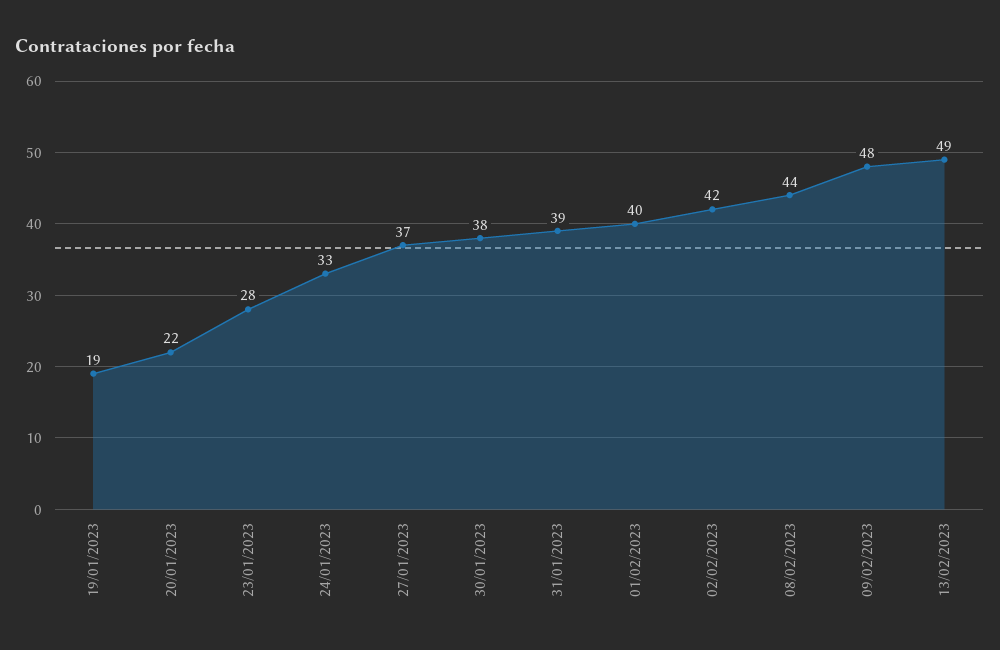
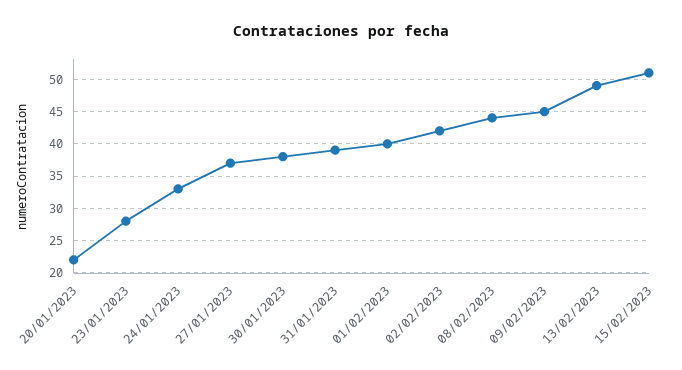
19/01/2023: 19 -> none
09/02/2023: 48 -> 45
15/02/2023: none -> 51

